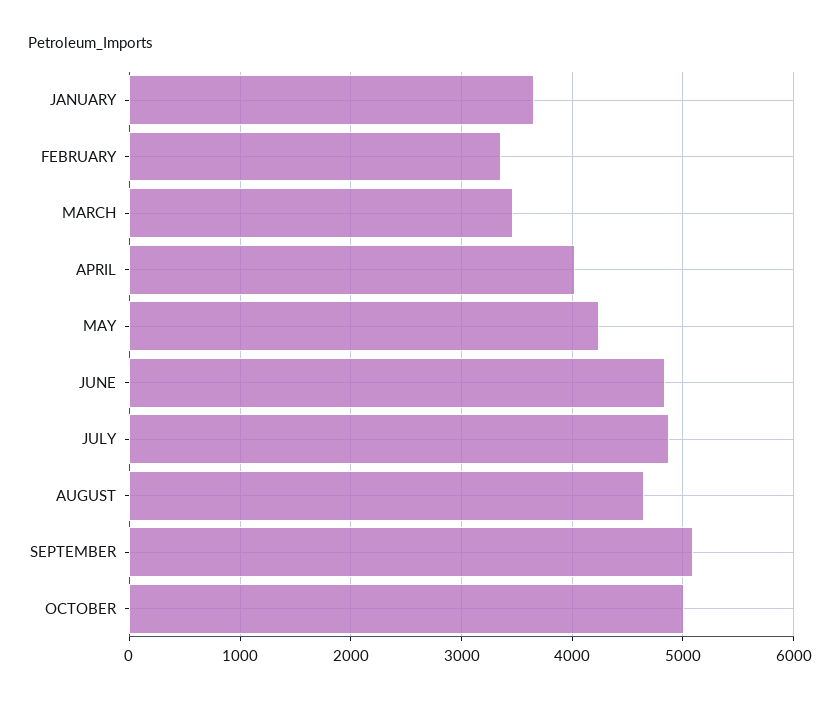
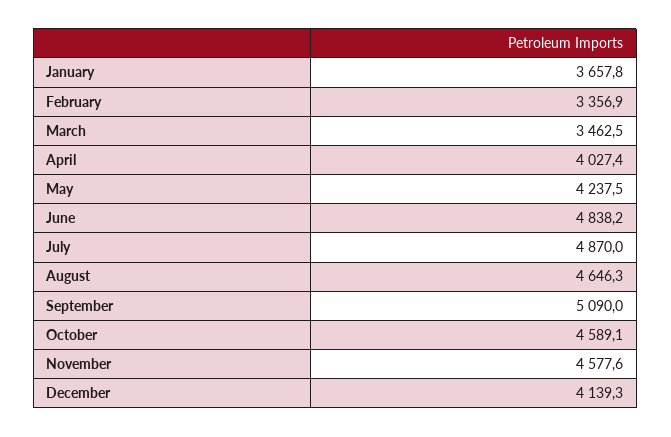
OCTOBER: 5000 -> 4589.1
November: none -> 4577.6
December: none -> 4139.3

